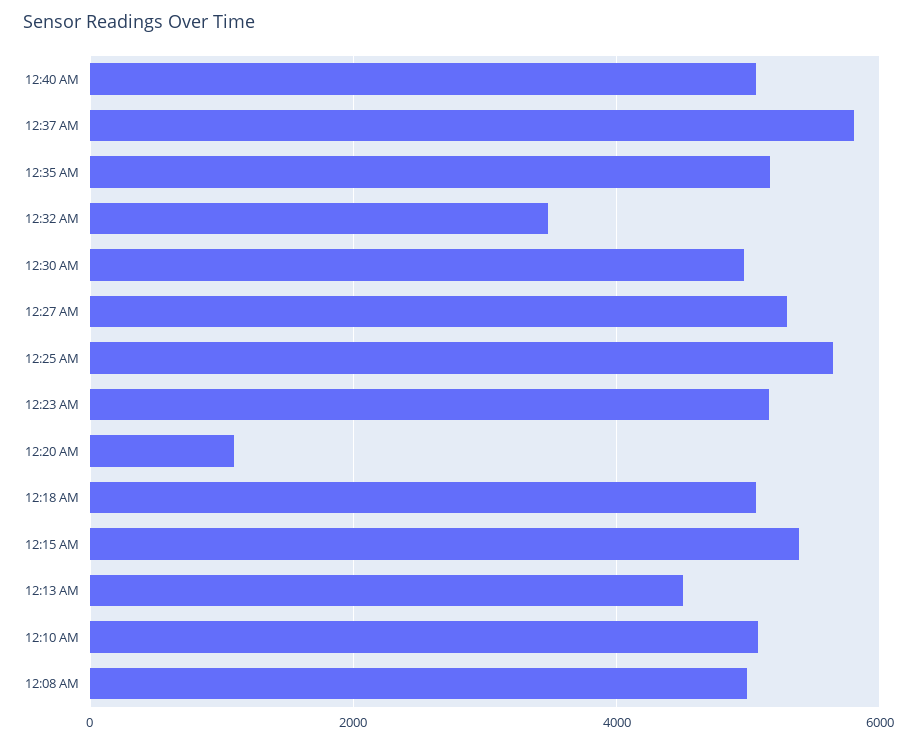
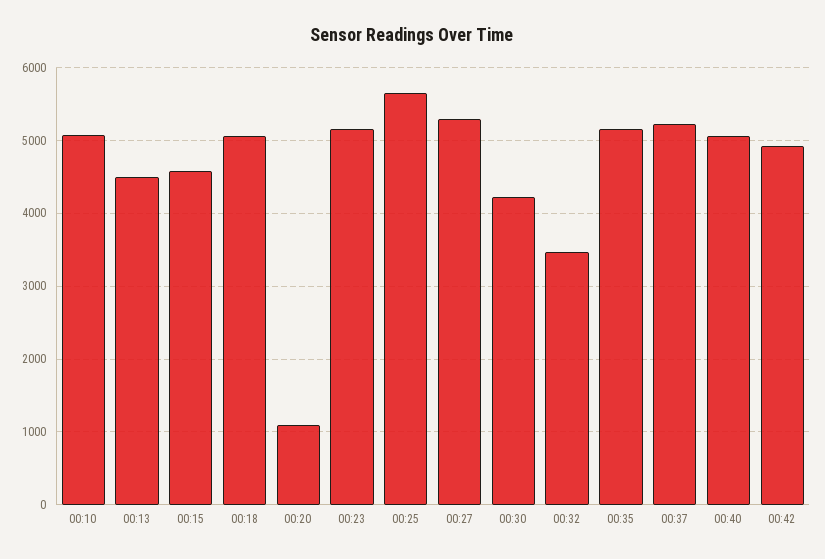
12:37 AM: 5800 -> 5200
12:30 AM: 5000 -> 4200
12:15 AM: 5400 -> 4600
12:08 AM: 5000 -> none
00:42: none -> 4900

